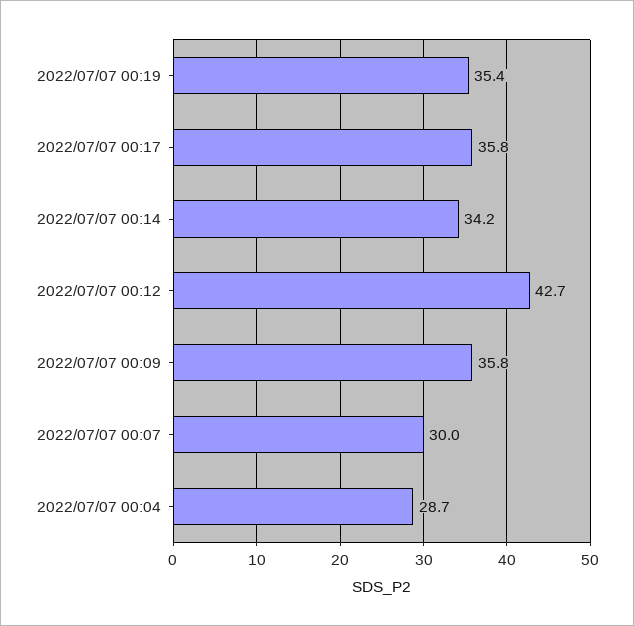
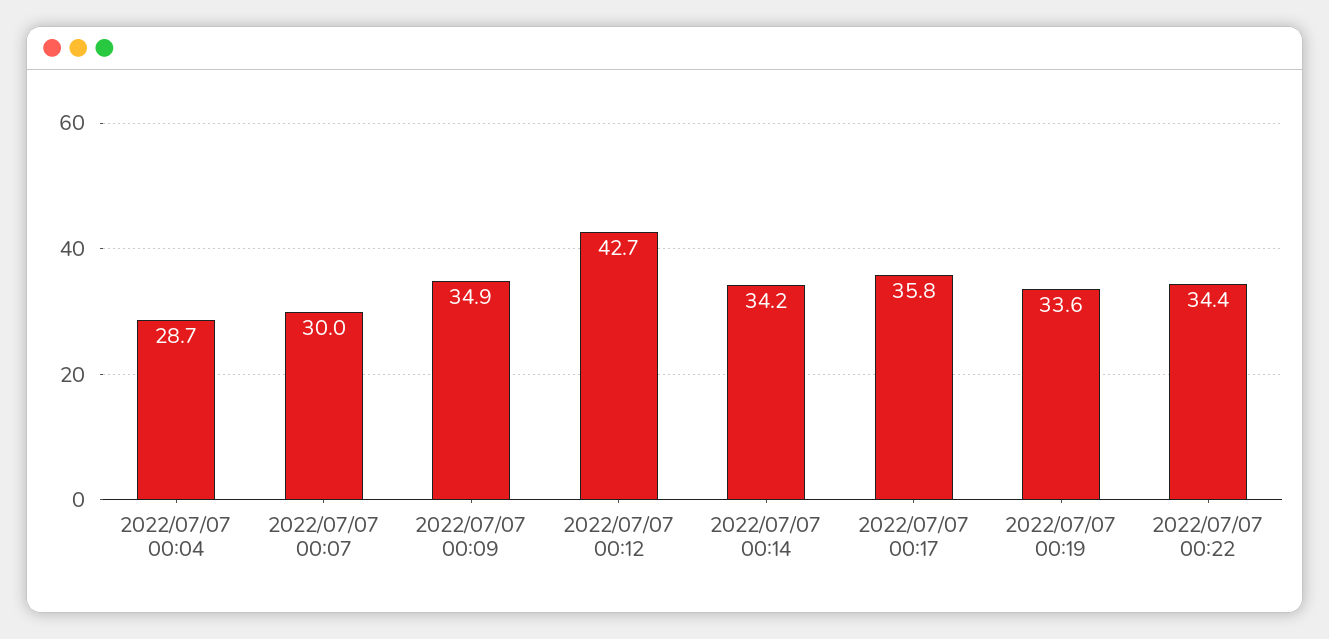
2022/07/07 00:19: 35.4 -> 33.6
2022/07/07 00:09: 35.8 -> 34.9
2022/07/07 00:22: none -> 34.4

